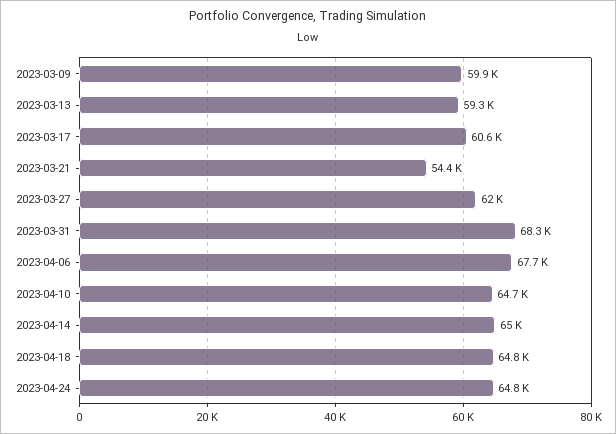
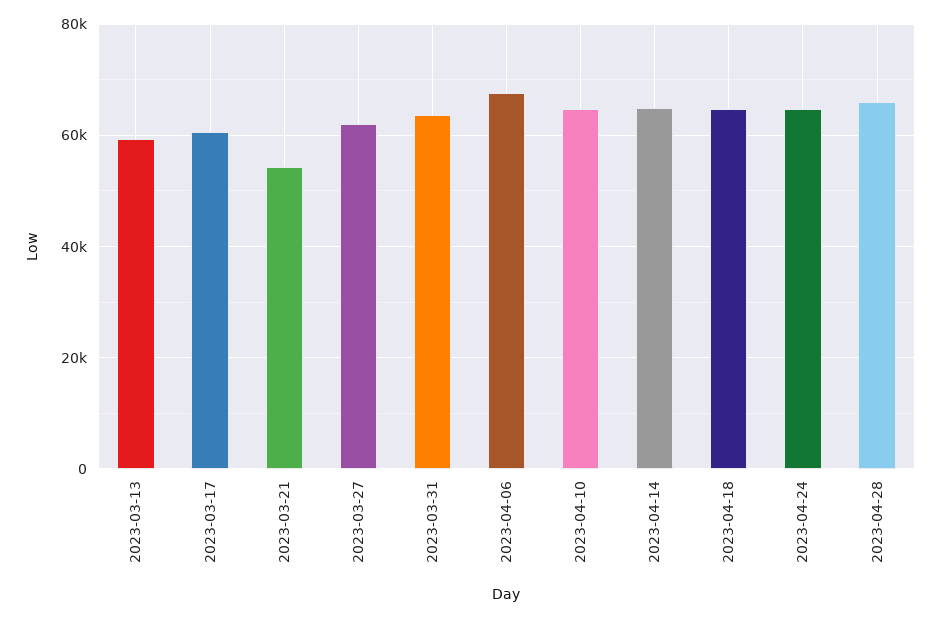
2023-03-09: 59900 -> none
2023-03-31: 68300 -> 64000
2023-04-28: none -> 66000

